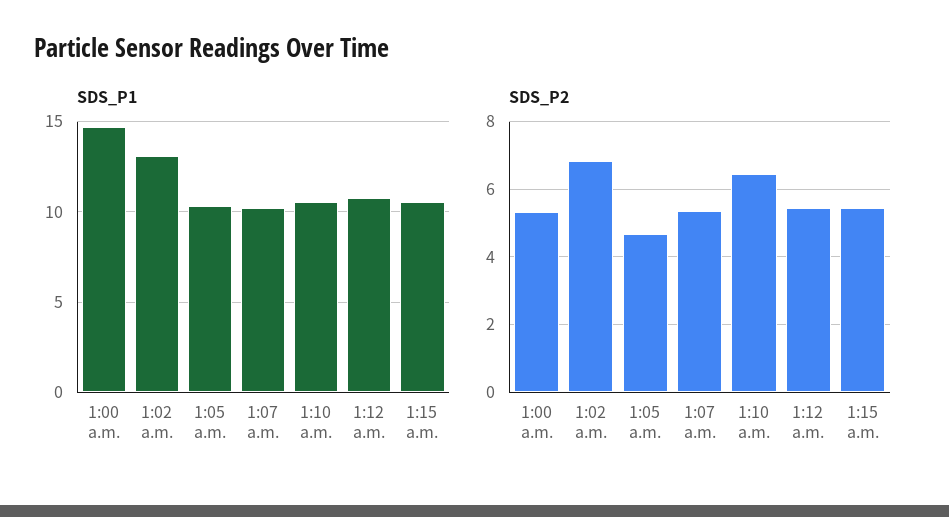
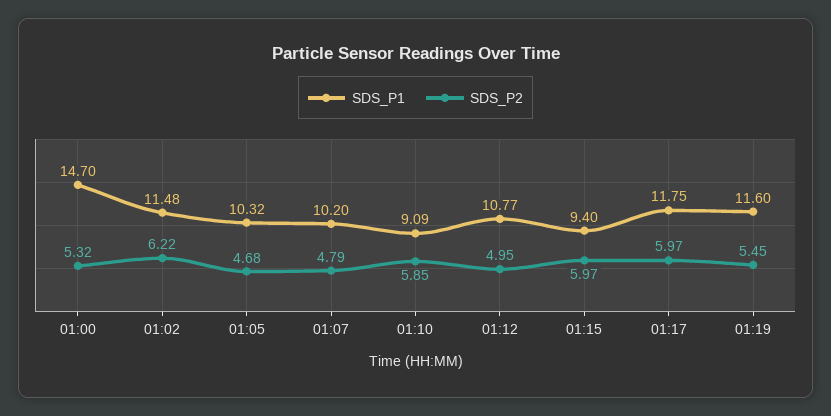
SDS_P1, 1:02 a.m.: 13 -> 11.48
SDS_P1, 1:10 a.m.: 10.5 -> 9.09
SDS_P1, 1:15 a.m.: 10.5 -> 9.4
SDS_P2, 1:02 a.m.: 6.8 -> 6.22
SDS_P2, 1:07 a.m.: 5.4 -> 4.79
SDS_P2, 1:10 a.m.: 6.4 -> 5.85
SDS_P2, 1:12 a.m.: 5.4 -> 4.95
SDS_P2, 1:15 a.m.: 5.4 -> 5.97
SDS_P1, 01:17: none -> 11.75
SDS_P2, 01:17: none -> 5.97
SDS_P1, 01:19: none -> 11.6
SDS_P2, 01:19: none -> 5.45

